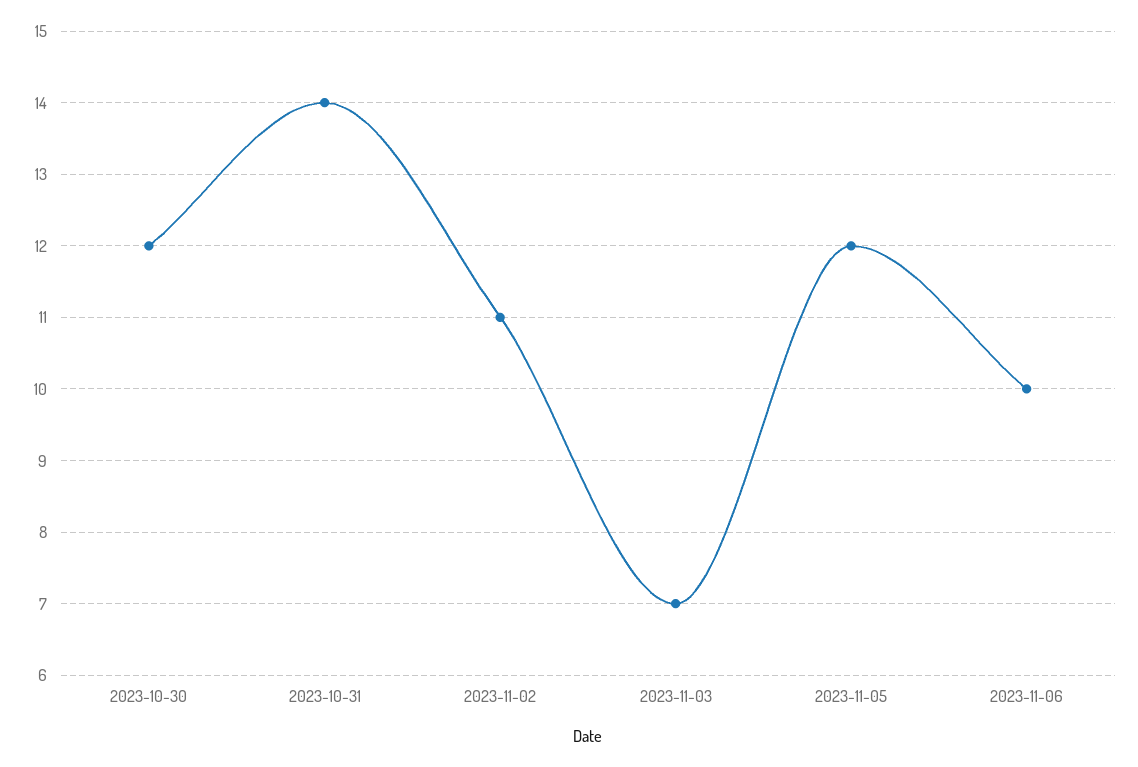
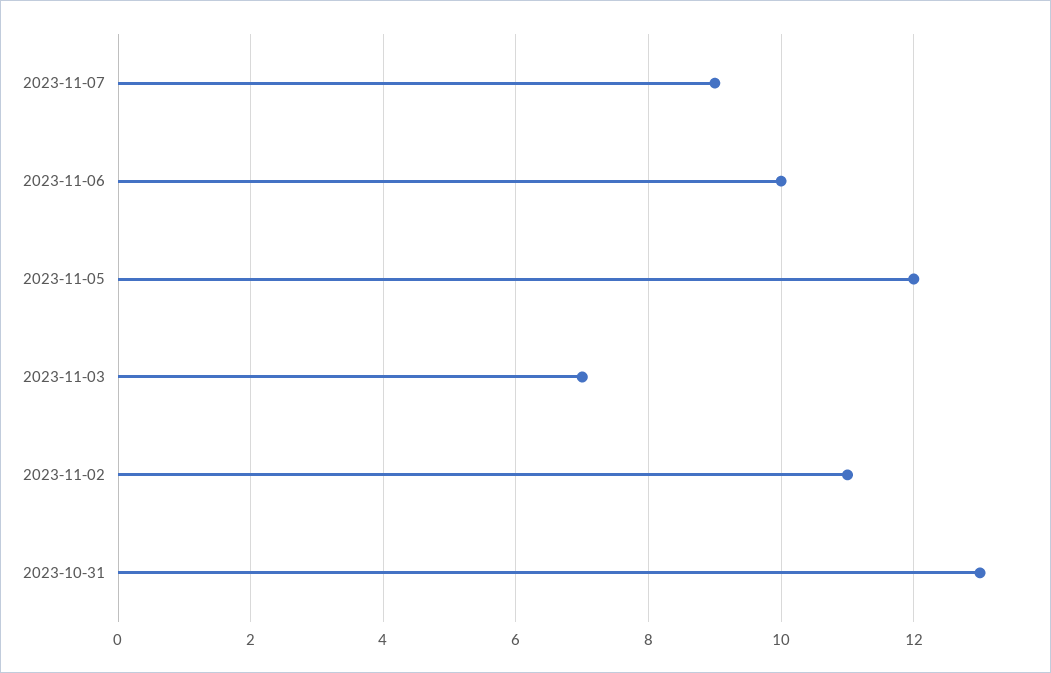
2023-10-30: 12 -> none
2023-10-31: 14 -> 13
2023-11-07: none -> 9

